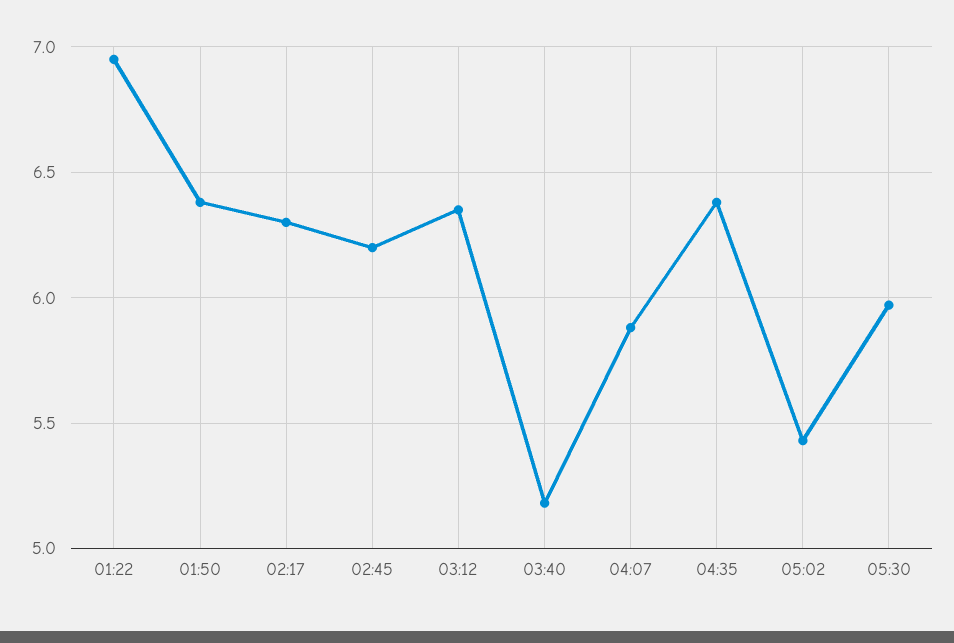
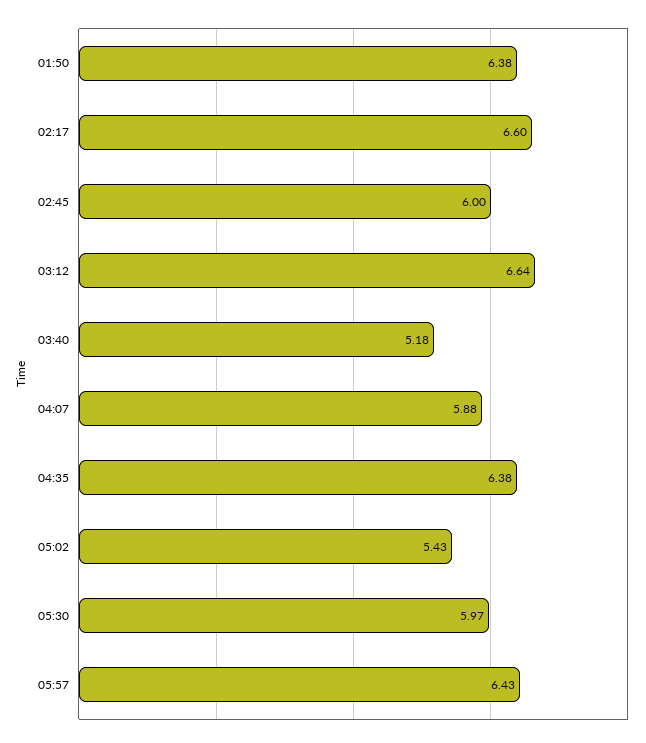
01:22: 6.95 -> none
02:17: 6.3 -> 6.6
02:45: 6.2 -> 6
03:12: 6.35 -> 6.64
05:57: none -> 6.43

